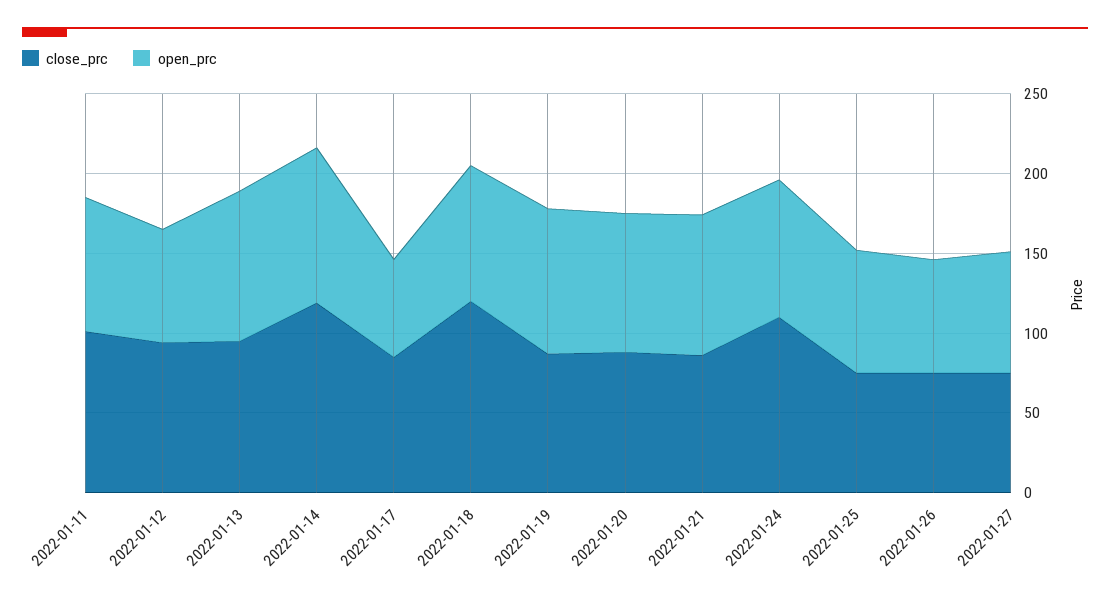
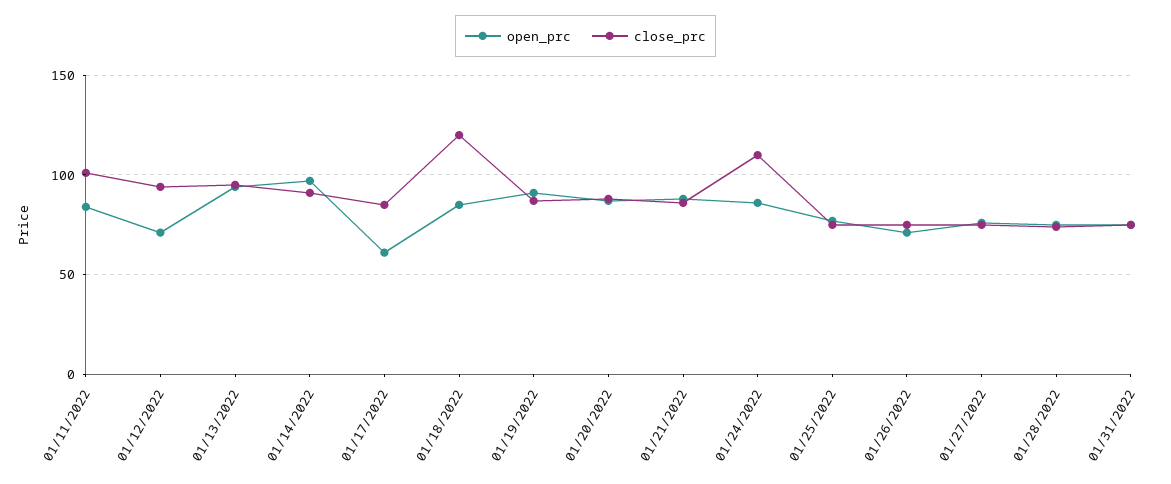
close_prc, 2022-01-14: 120 -> 90
open_prc, 01/28/2022: none -> 75
close_prc, 01/28/2022: none -> 75
open_prc, 01/31/2022: none -> 75
close_prc, 01/31/2022: none -> 75

